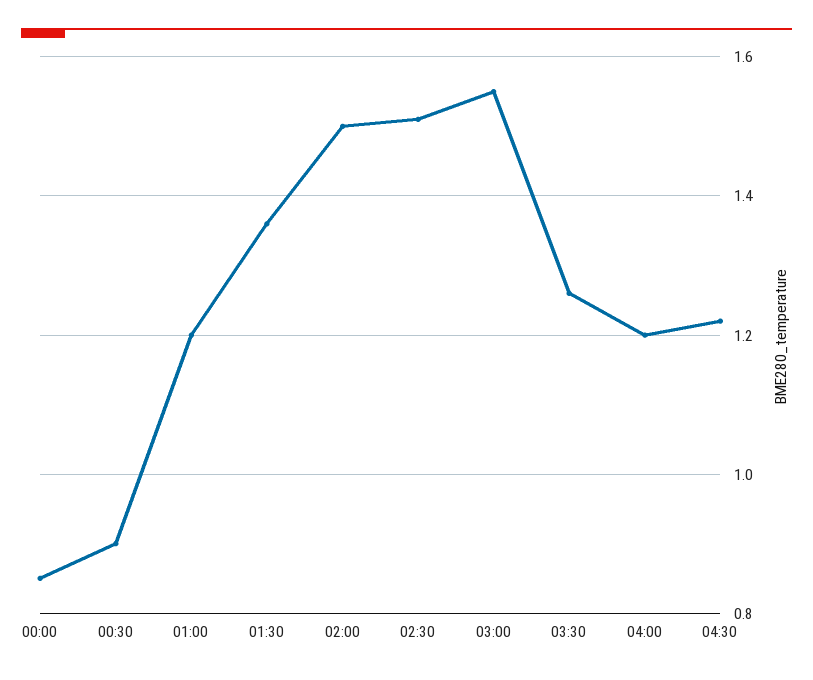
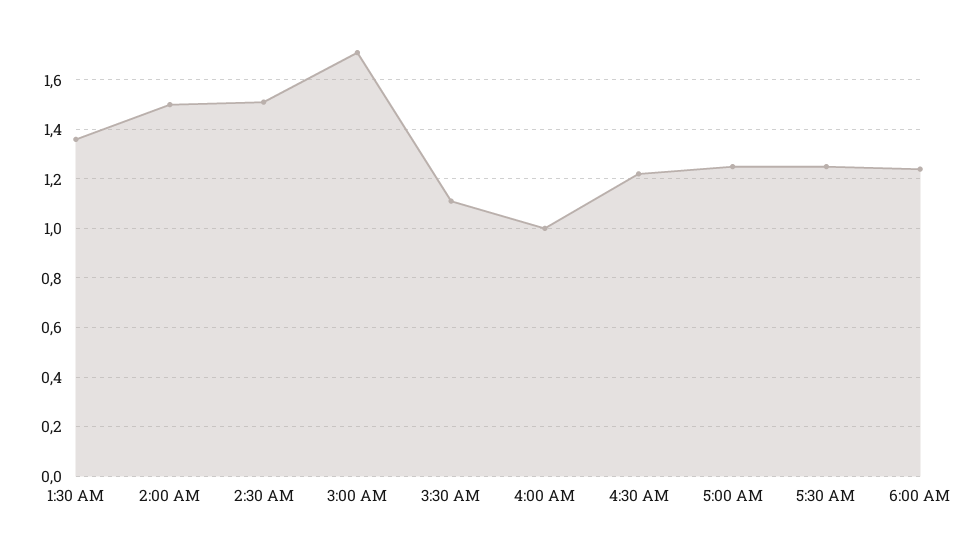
00:00: 0.85 -> none
00:30: 0.9 -> none
01:00: 1.2 -> none
03:00: 1.55 -> 1.7
03:30: 1.25 -> 1.1
04:00: 1.2 -> 1
5:00 AM: none -> 1.25
5:30 AM: none -> 1.25
6:00 AM: none -> 1.25

